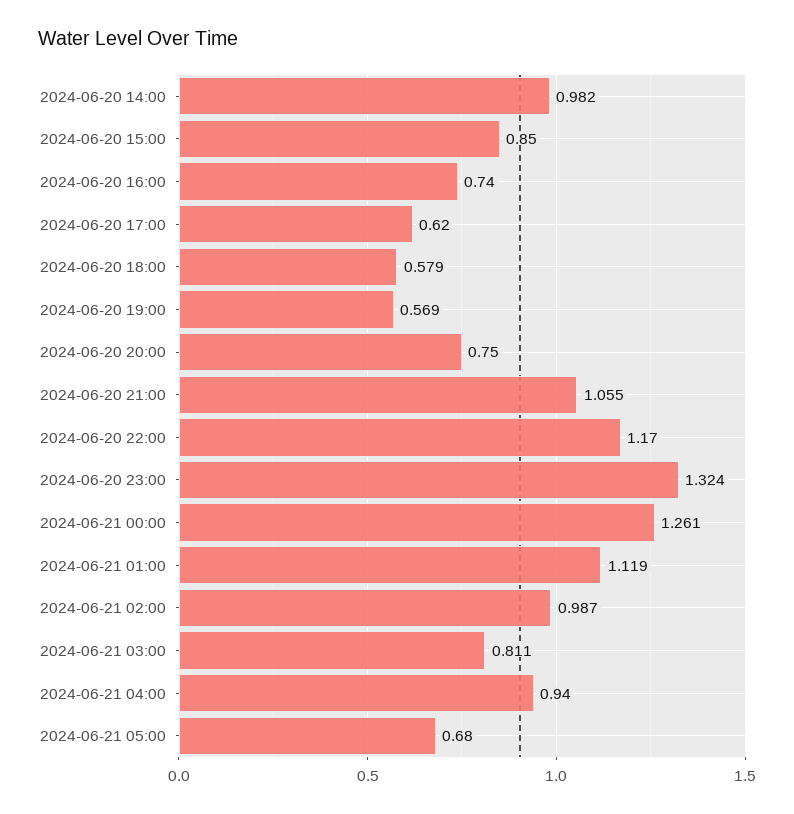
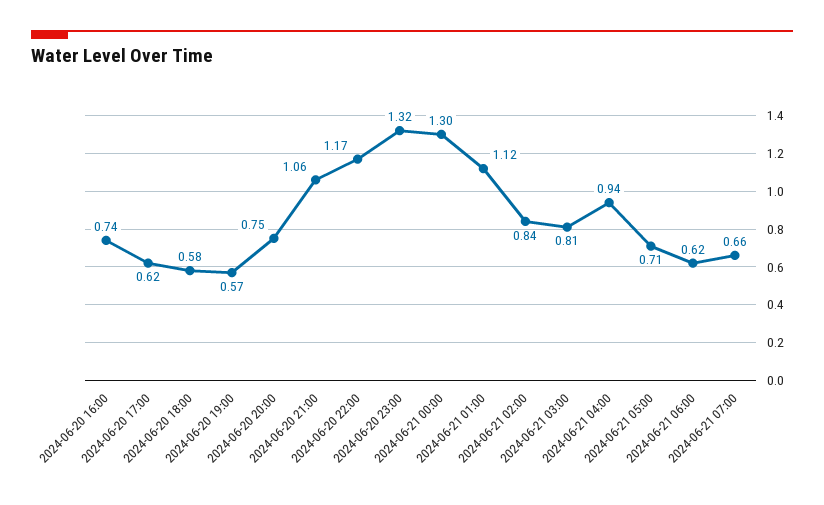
2024-06-20 14:00: 0.982 -> none
2024-06-20 15:00: 0.85 -> none
2024-06-21 00:00: 1.261 -> 1.3
2024-06-21 02:00: 0.987 -> 0.84
2024-06-21 05:00: 0.68 -> 0.71
2024-06-21 06:00: none -> 0.62
2024-06-21 07:00: none -> 0.66

